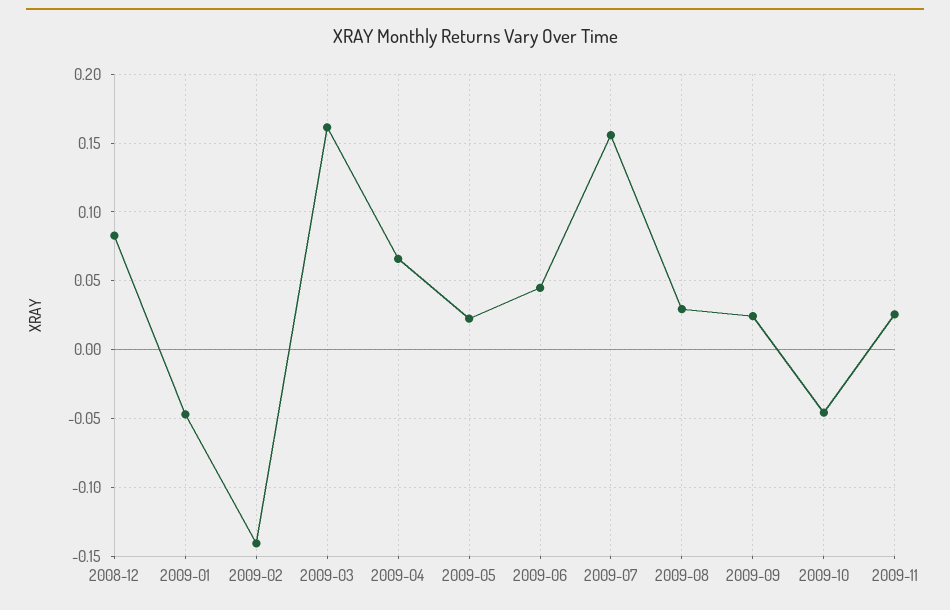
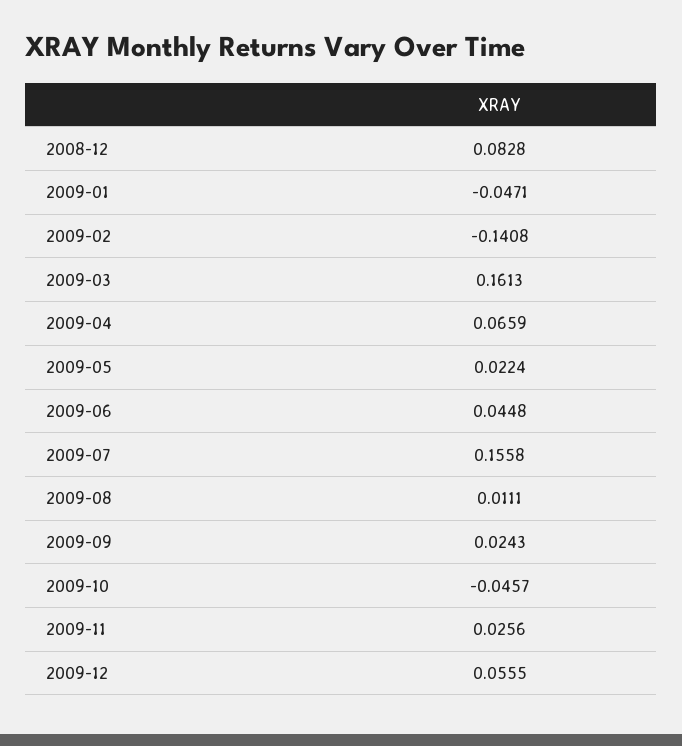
2009-08: 0.03 -> 0.0111
2009-12: none -> 0.0555

